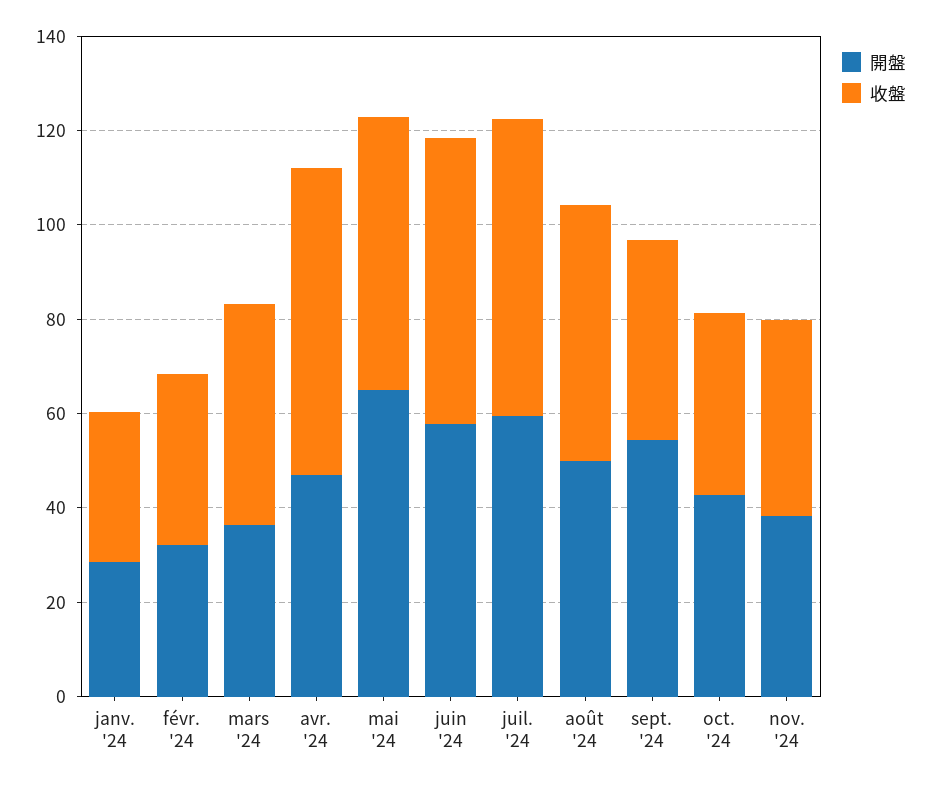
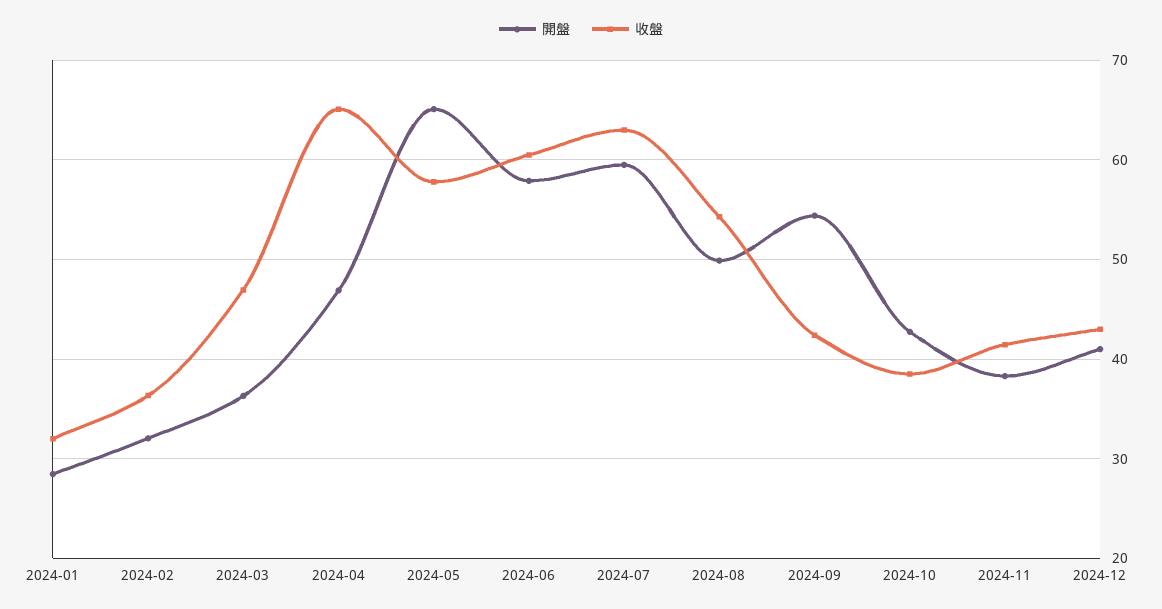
開盤, 2024-12: none -> 41
收盤, 2024-12: none -> 43

